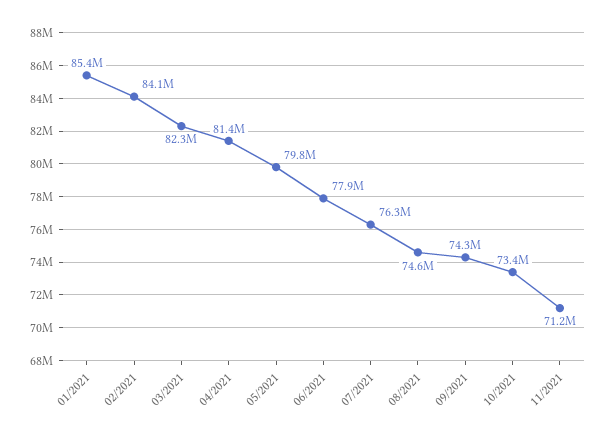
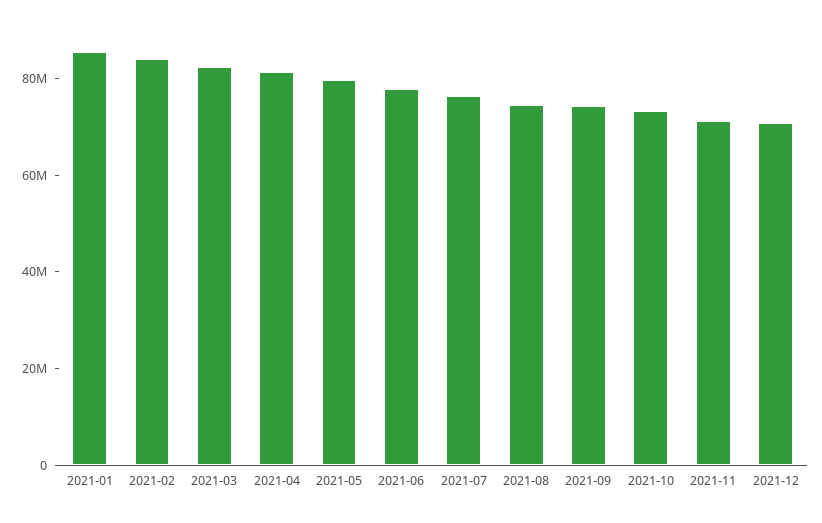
2021-12: none -> 70000000

